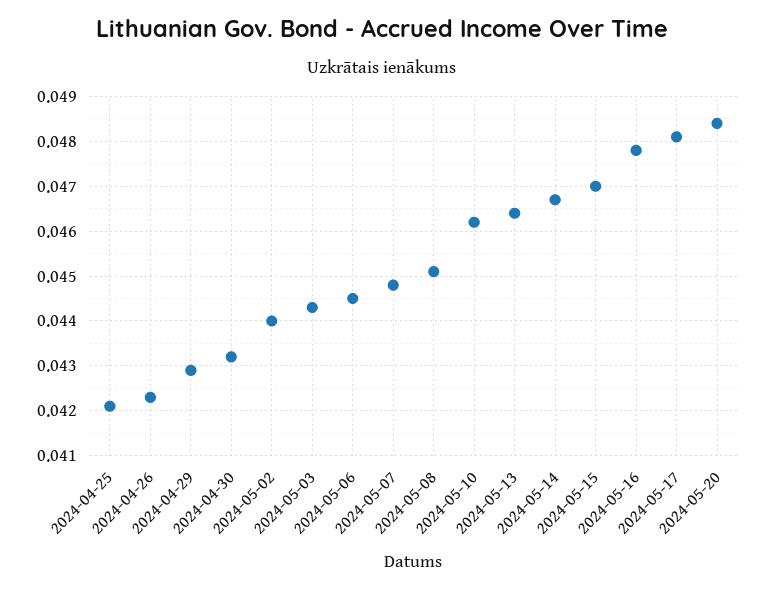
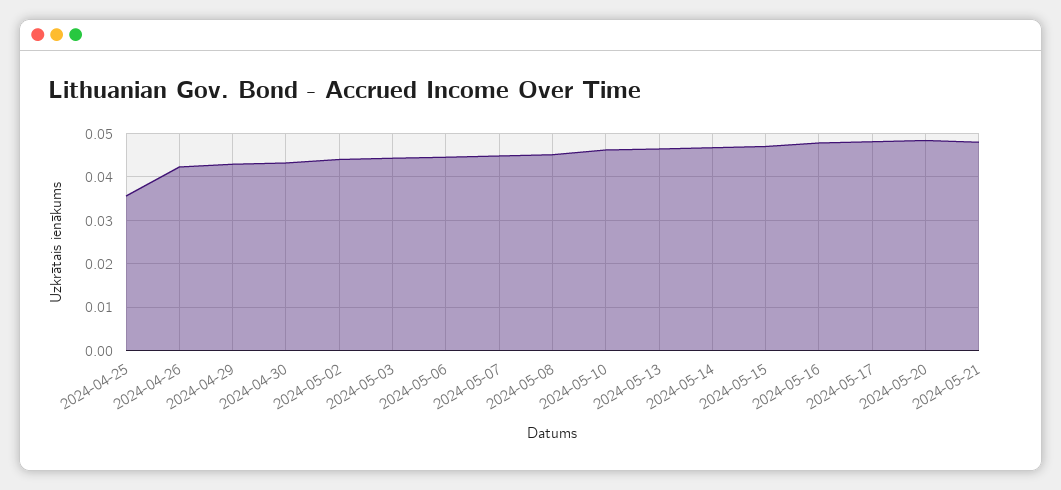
2024-04-25: 0.042 -> 0.036
2024-05-21: none -> 0.048

